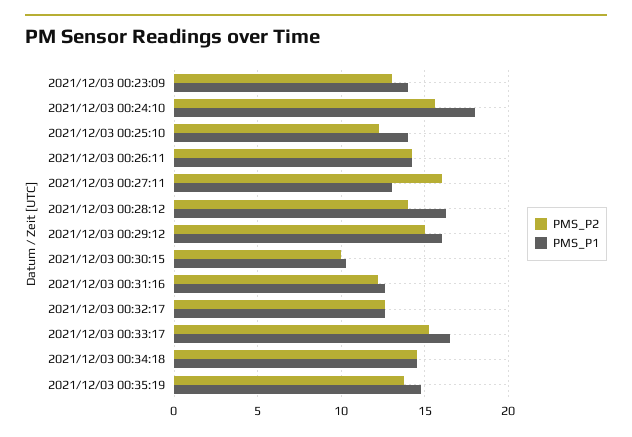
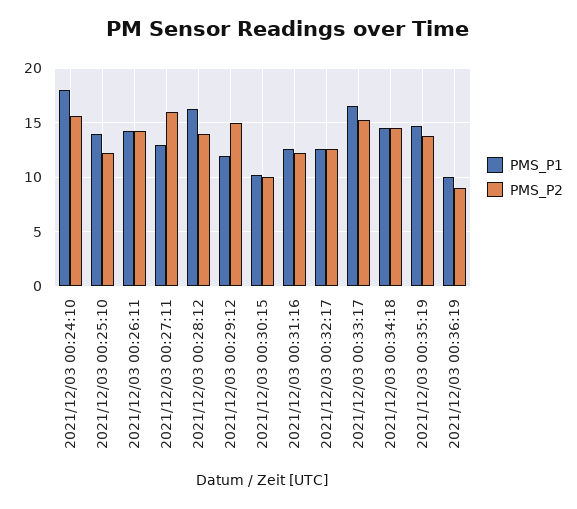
PMS_P2, 2021/12/03 00:23:09: 13 -> none
PMS_P1, 2021/12/03 00:23:09: 14 -> none
PMS_P1, 2021/12/03 00:29:12: 16 -> 12
PMS_P1, 2021/12/03 00:36:19: none -> 10
PMS_P2, 2021/12/03 00:36:19: none -> 9

